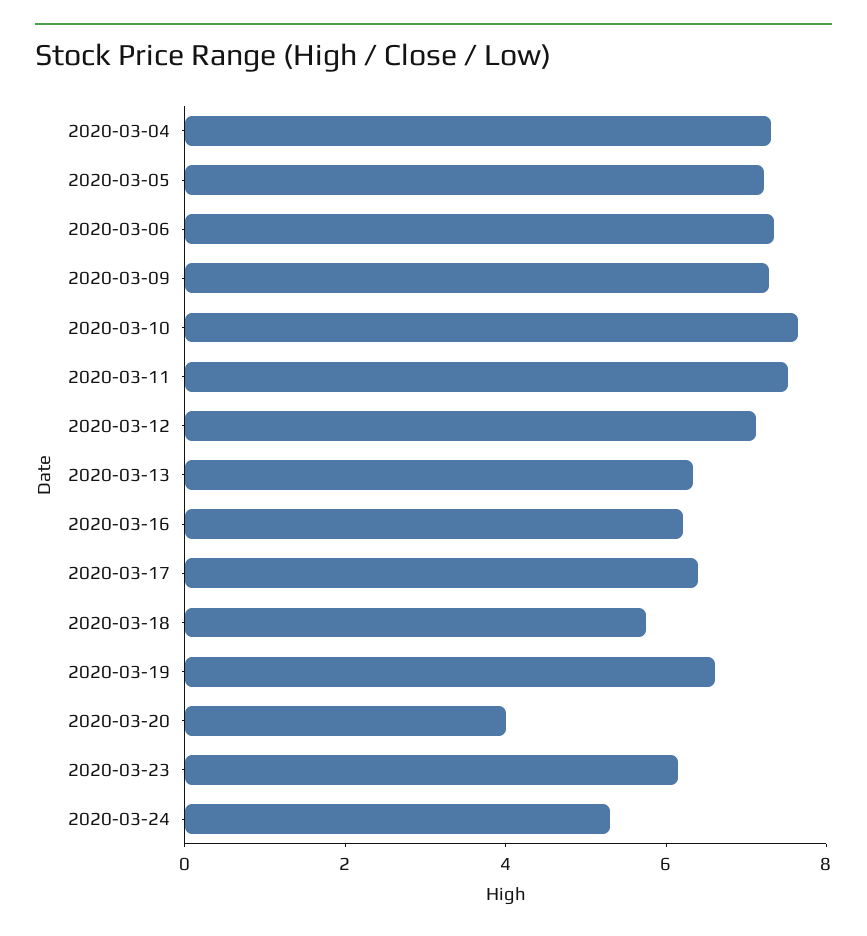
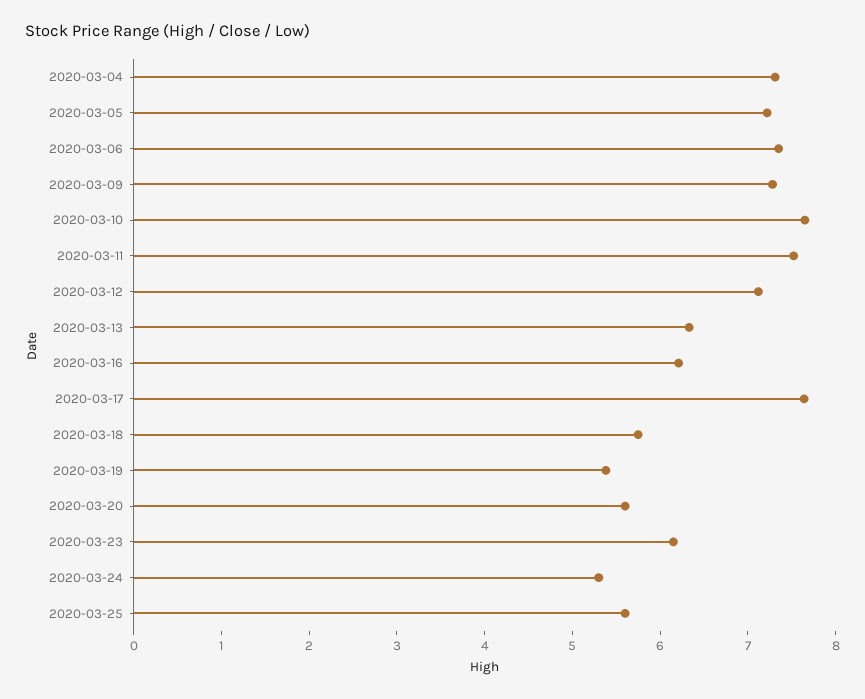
2020-03-17: 6.5 -> 7.6
2020-03-19: 6.5 -> 5.4
2020-03-20: 4 -> 5.6
2020-03-25: none -> 5.6

